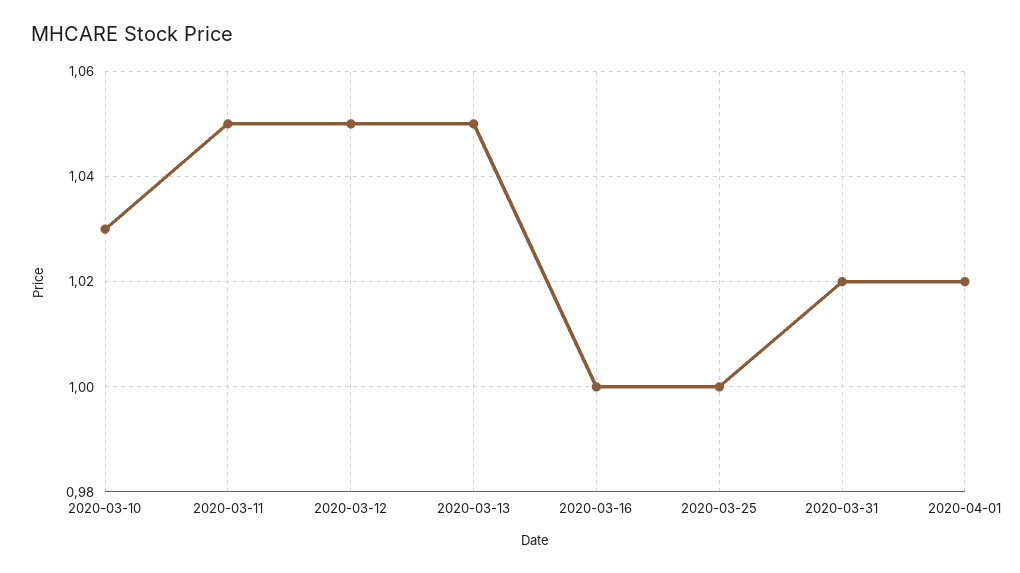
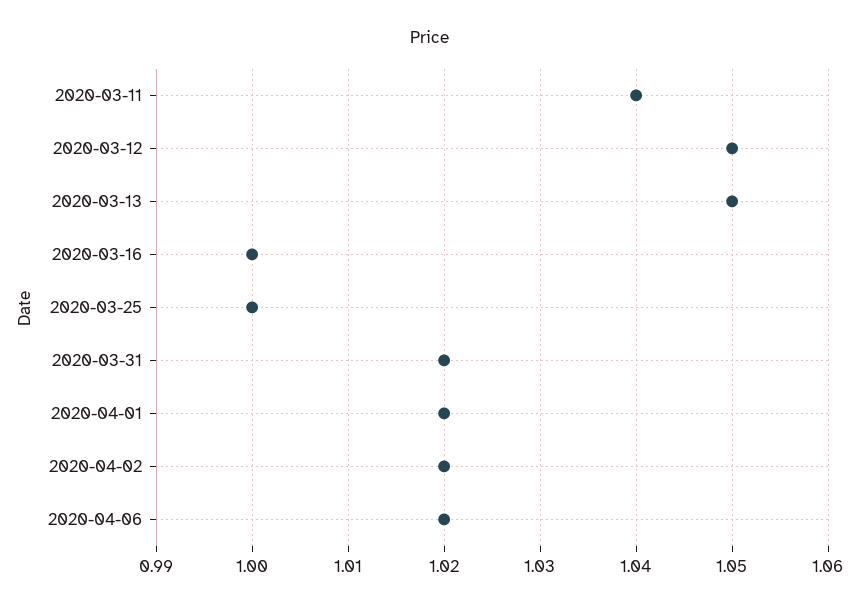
2020-03-10: 1.03 -> none
2020-03-11: 1.05 -> 1.04
2020-04-02: none -> 1.02
2020-04-06: none -> 1.02

